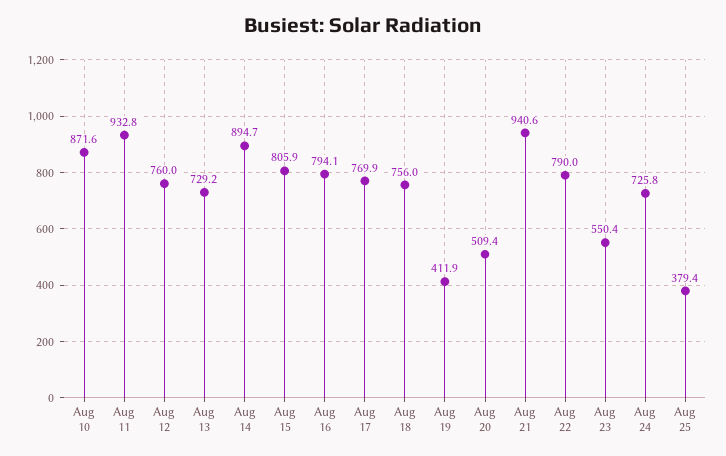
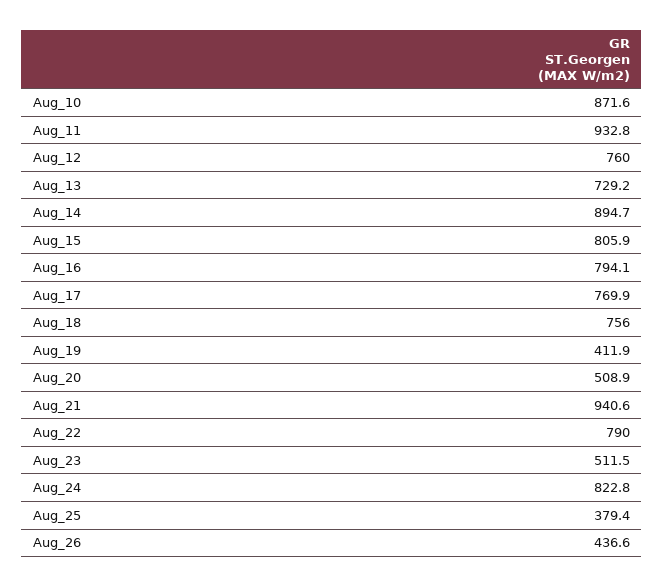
Aug 20: 509.4 -> 508.9
Aug 23: 550.4 -> 511.5
Aug 24: 725.8 -> 822.8
Aug_26: none -> 436.6

